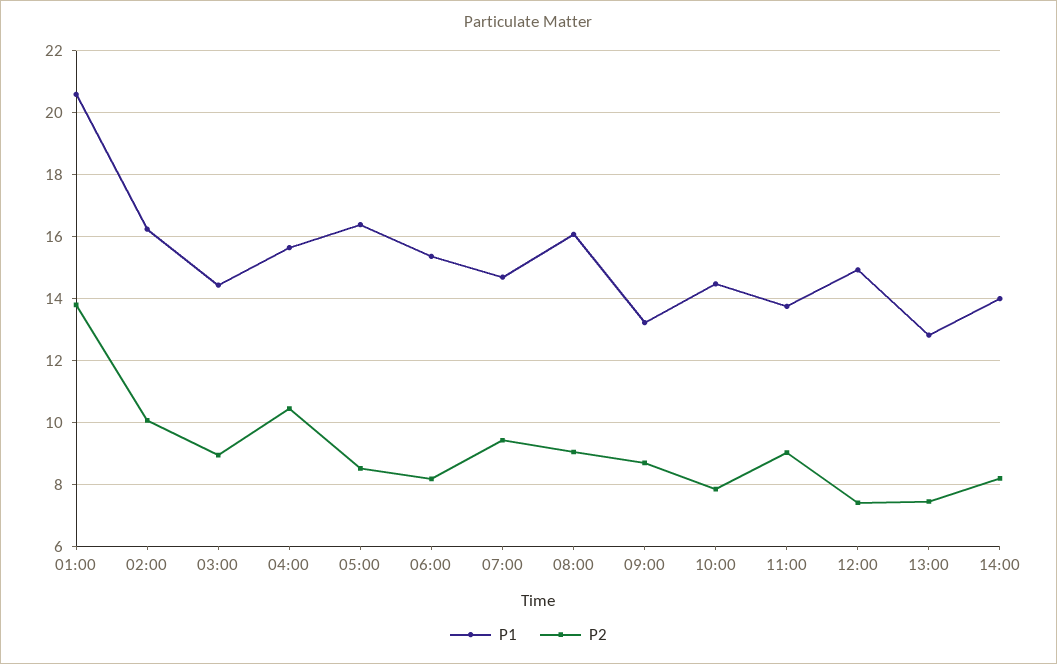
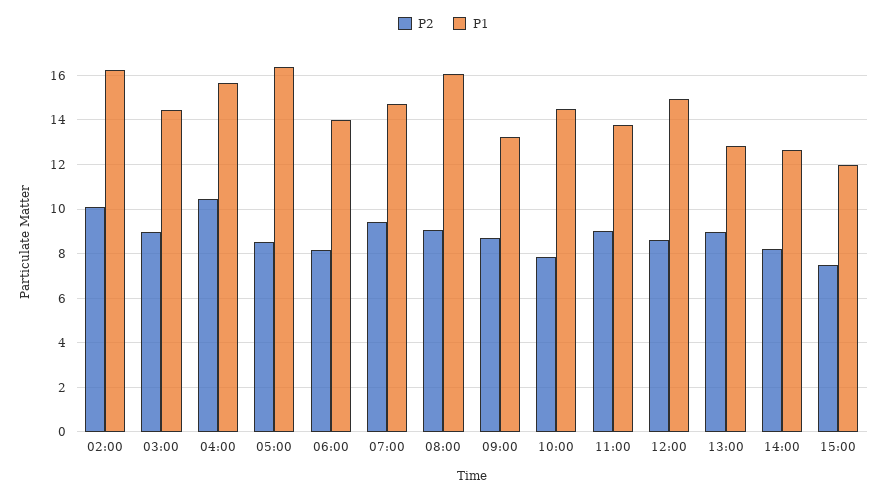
P1, 01:00: 20.6 -> none
P2, 01:00: 13.8 -> none
P1, 06:00: 15.4 -> 14
P2, 12:00: 7.4 -> 8.5
P2, 13:00: 7.4 -> 9
P1, 14:00: 14 -> 12.5
P2, 15:00: none -> 7.5
P1, 15:00: none -> 12

